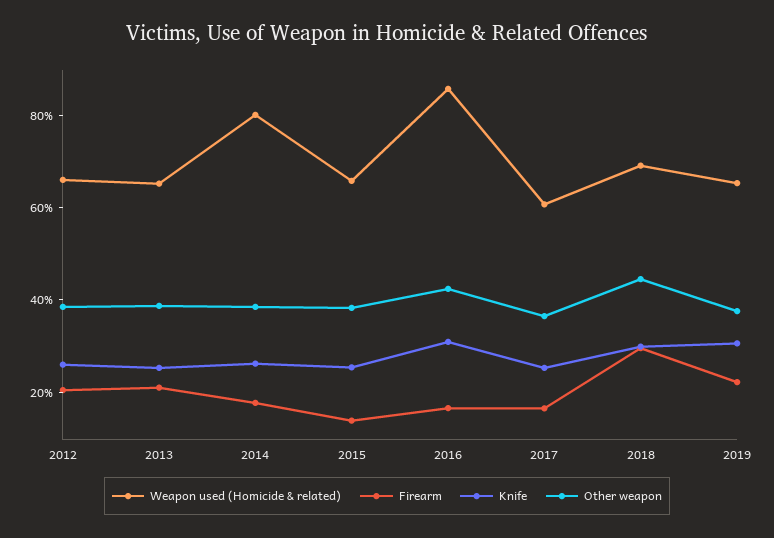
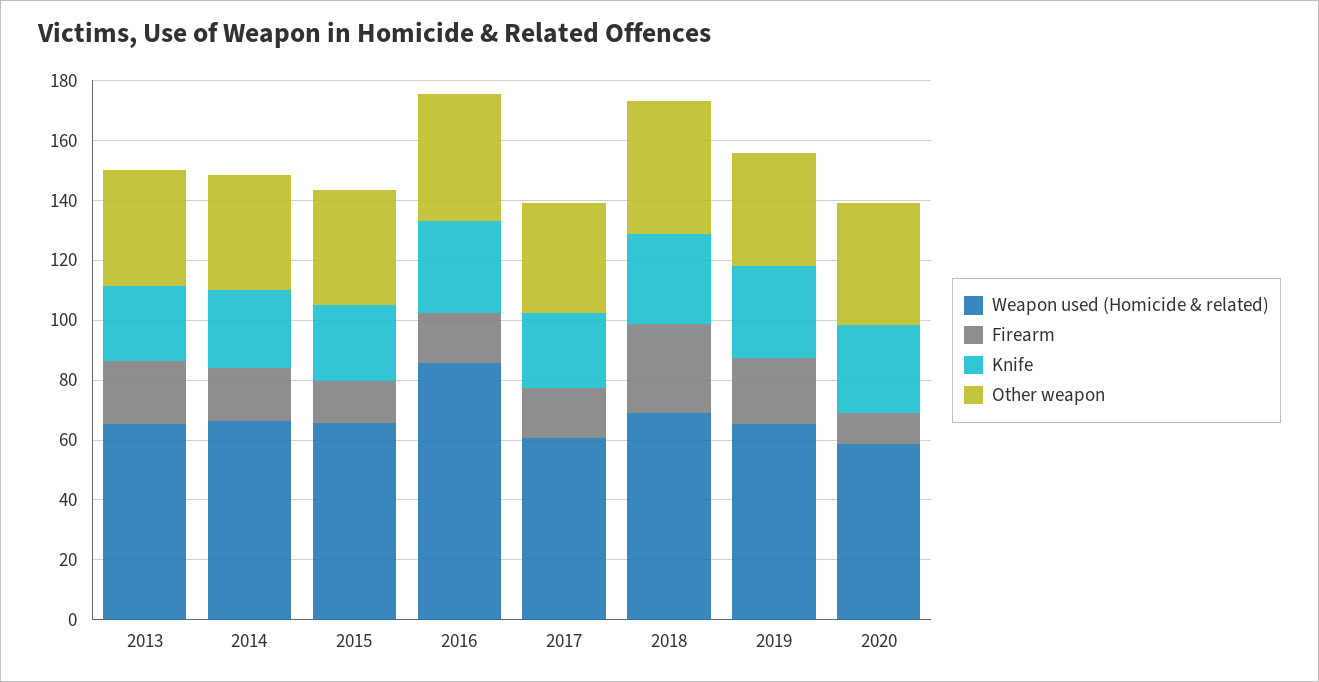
Weapon used (Homicide & related), 2012: 65 -> none
Firearm, 2012: 20 -> none
Knife, 2012: 25 -> none
Other weapon, 2012: 40 -> none
Weapon used (Homicide & related), 2014: 80 -> 65
Weapon used (Homicide & related), 2020: none -> 60
Firearm, 2020: none -> 10
Knife, 2020: none -> 30
Other weapon, 2020: none -> 40

